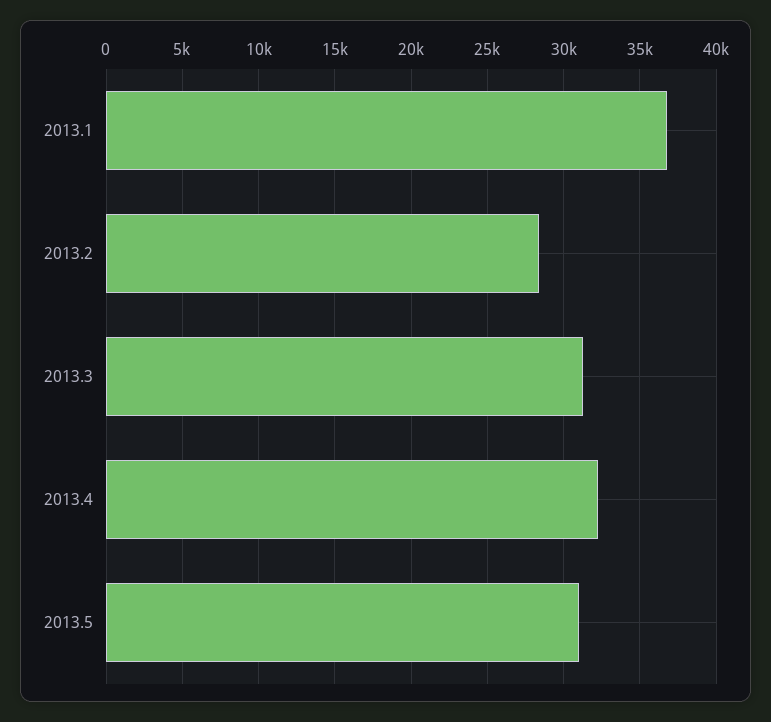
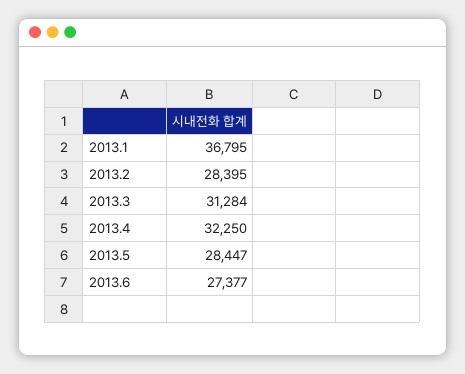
2013.5: 31000 -> 28447
2013.6: none -> 27377

